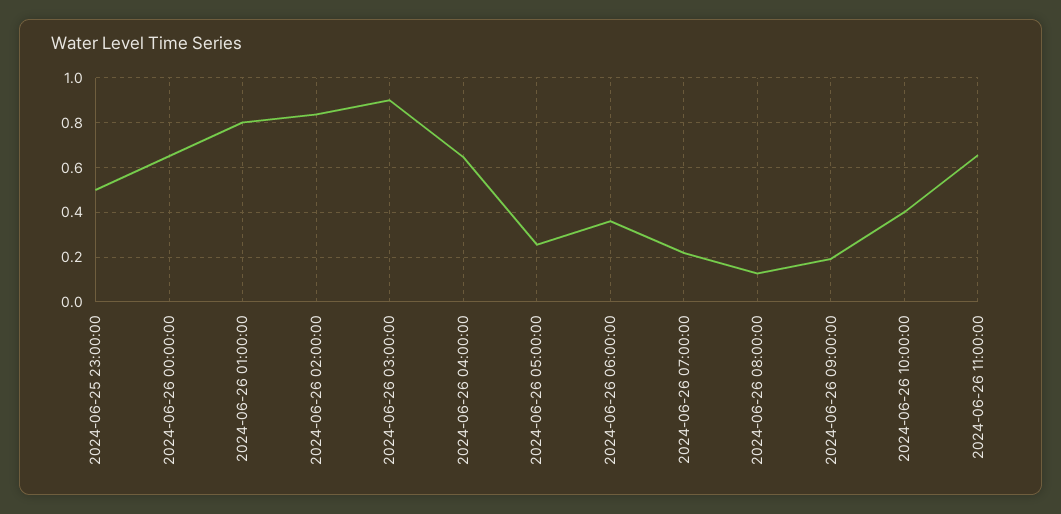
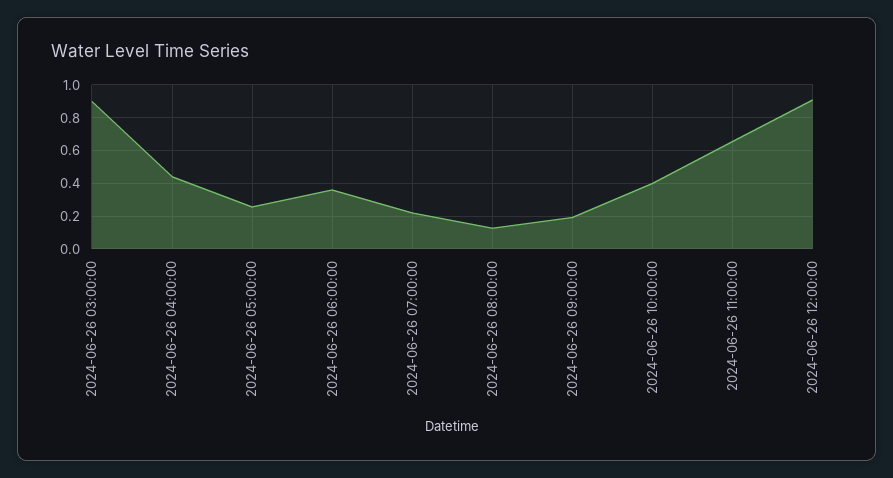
2024-06-25 23:00:00: 0.5 -> none
2024-06-26 00:00:00: 0.65 -> none
2024-06-26 01:00:00: 0.8 -> none
2024-06-26 02:00:00: 0.85 -> none
2024-06-26 04:00:00: 0.65 -> 0.45
2024-06-26 12:00:00: none -> 0.9

